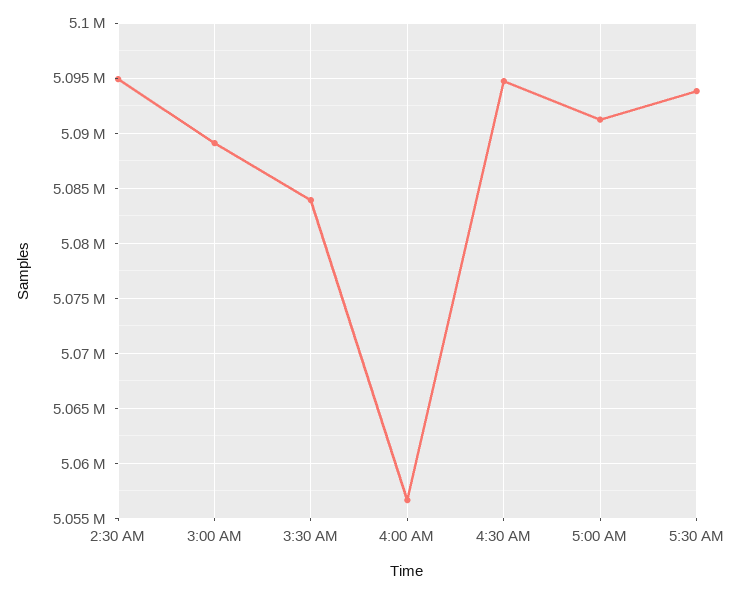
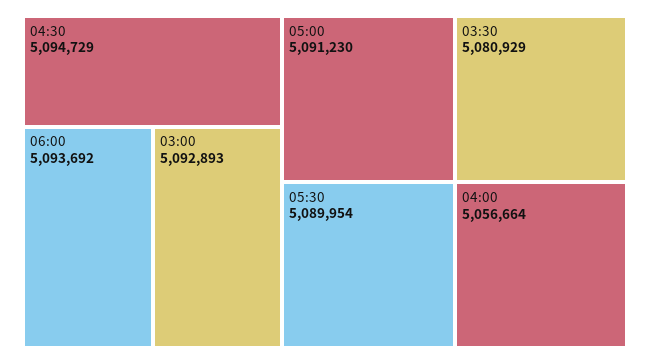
2:30 AM: 5095000 -> none
3:00 AM: 5089000 -> 5092893
3:30 AM: 5084000 -> 5080929
5:30 AM: 5094000 -> 5089954
06:00: none -> 5093692

